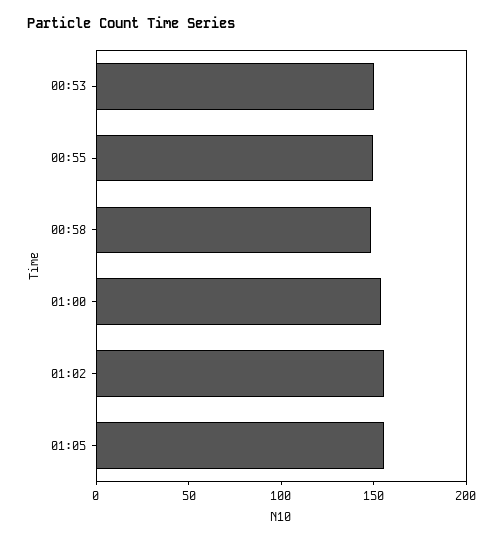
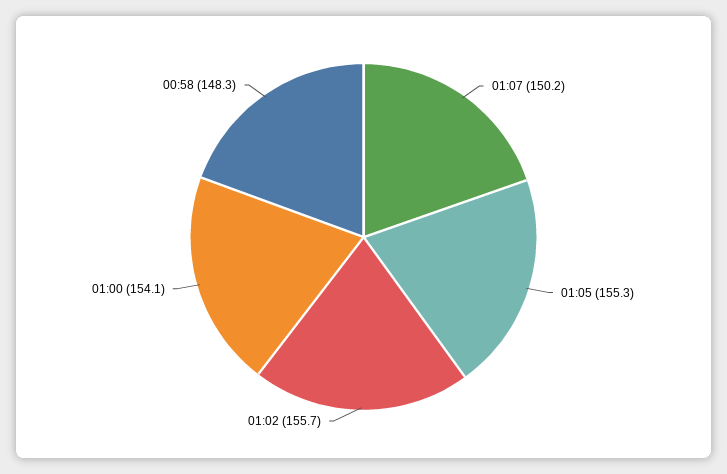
00:53: 150 -> none
00:55: 150 -> none
01:07: none -> 150.2

